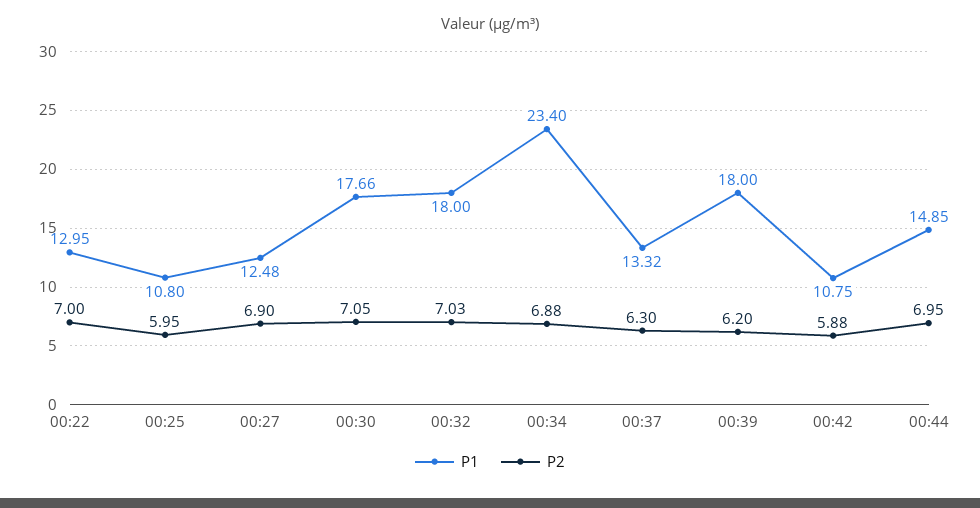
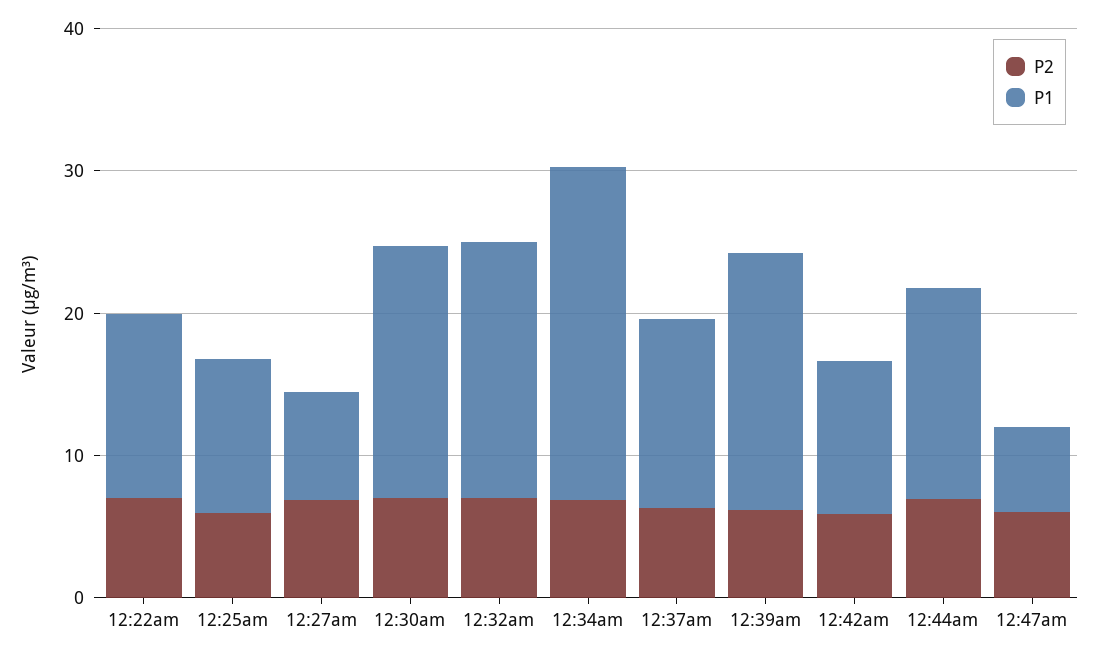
P1, 00:27: 12.48 -> 8
P2, 12:47am: none -> 6
P1, 12:47am: none -> 6

